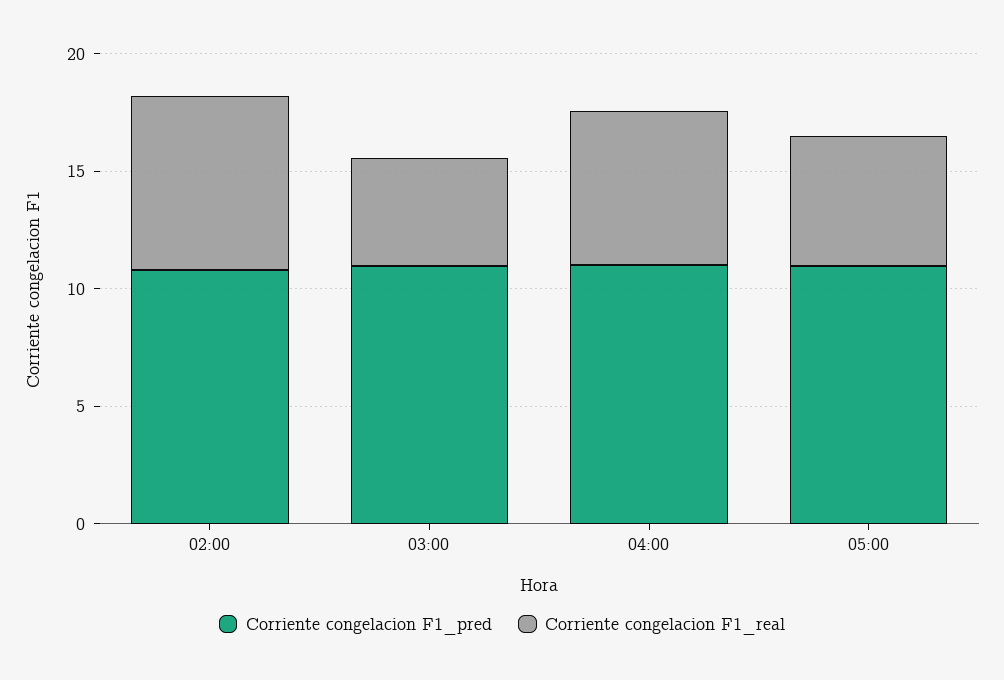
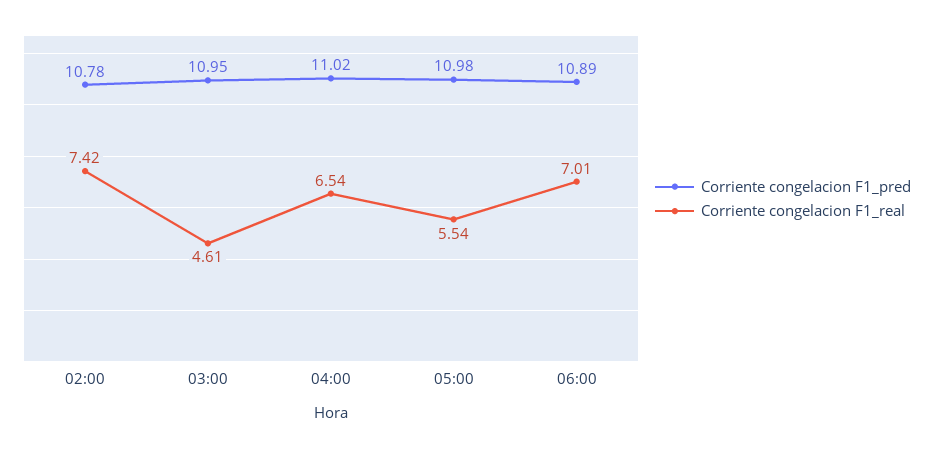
Corriente congelacion F1_pred, 06:00: none -> 10.89
Corriente congelacion F1_real, 06:00: none -> 7.01

